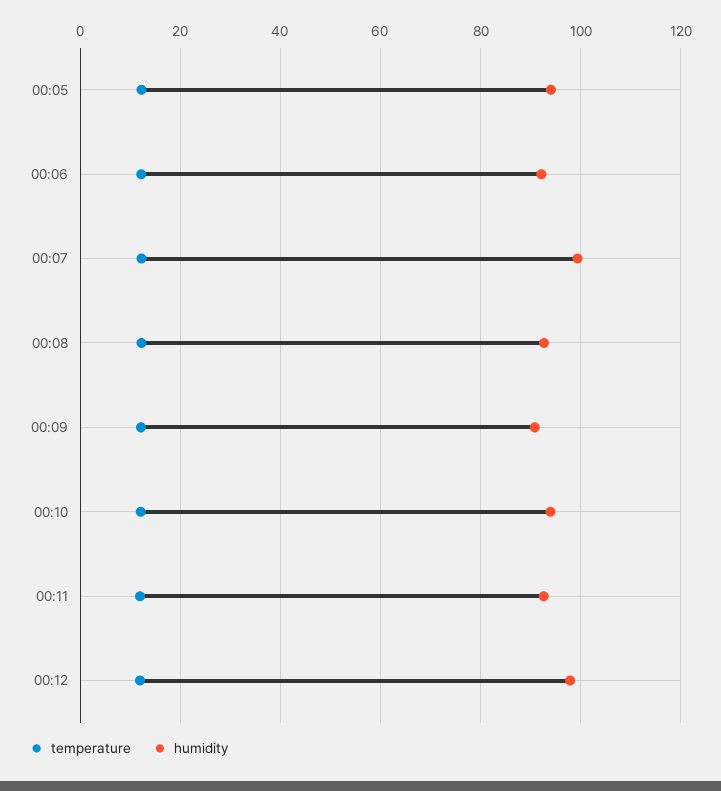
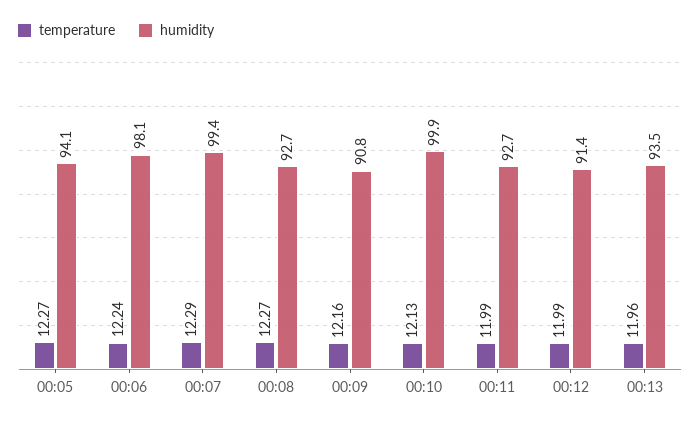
humidity, 00:06: 92 -> 98.1
humidity, 00:10: 94 -> 99.9
humidity, 00:12: 98 -> 91.4
temperature, 00:13: none -> 11.96
humidity, 00:13: none -> 93.5

